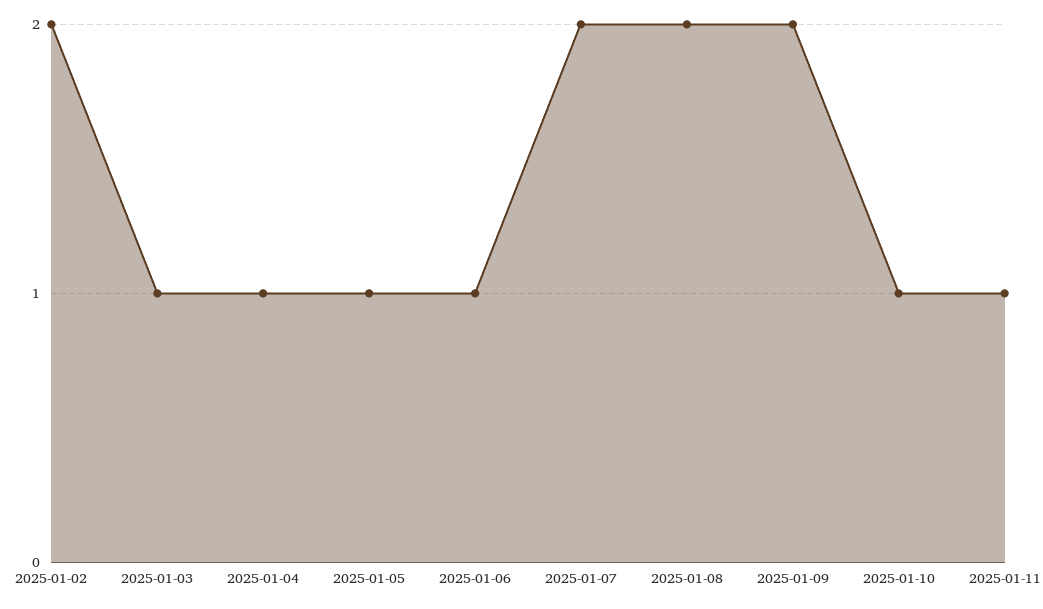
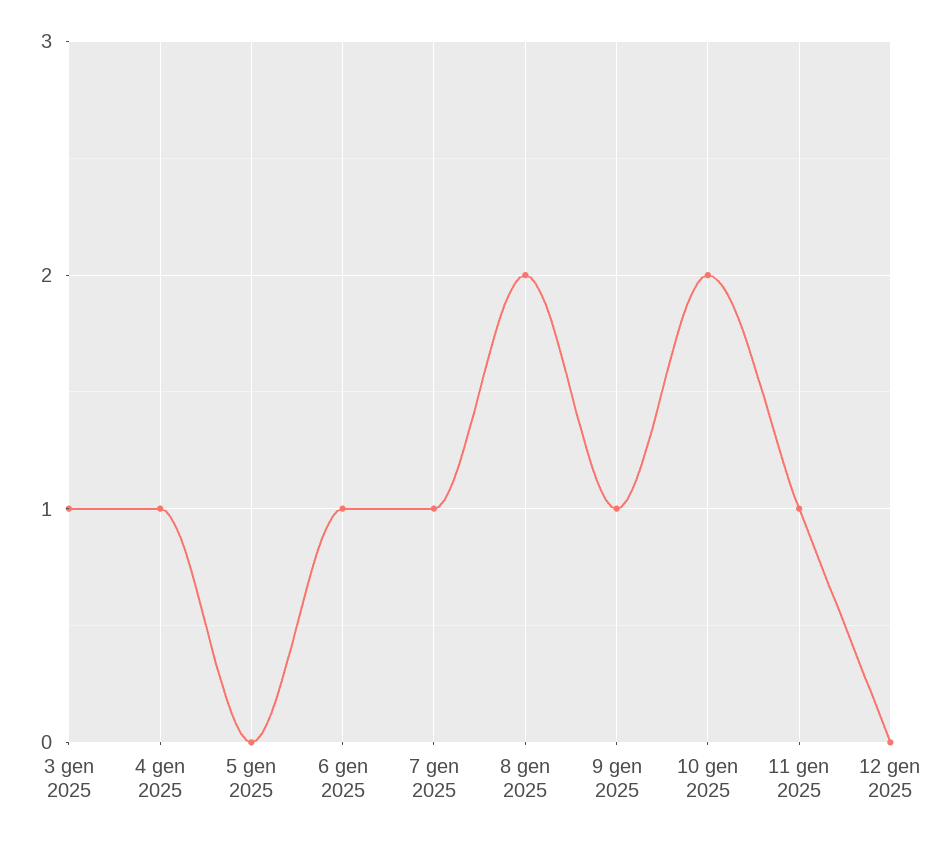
2025-01-02: 2 -> none
2025-01-05: 1 -> 0
2025-01-07: 2 -> 1
2025-01-09: 2 -> 1
2025-01-10: 1 -> 2
12 gen 2025: none -> 0

